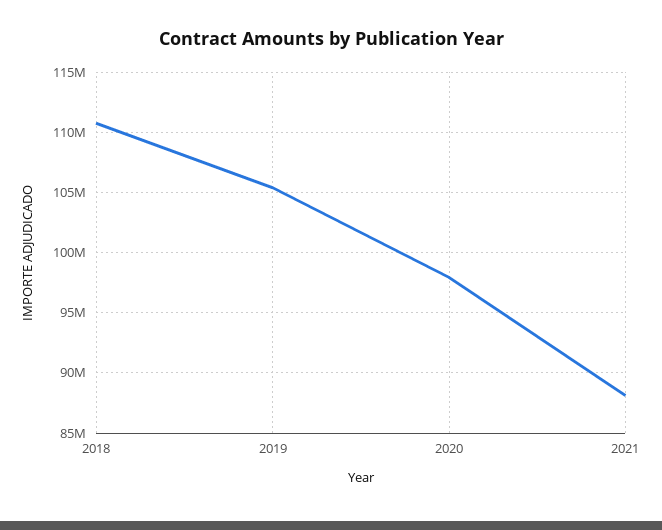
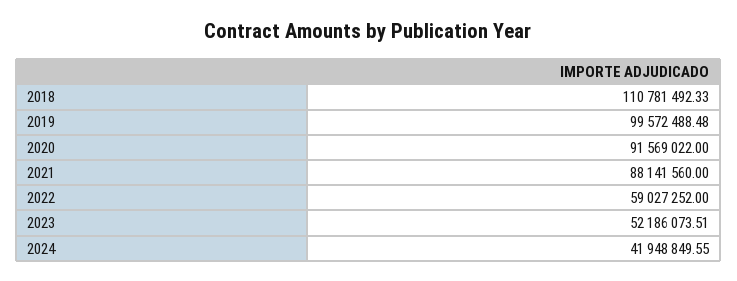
2019: 105500000 -> 99572488.48
2020: 98000000 -> 91569022
2022: none -> 59027252
2023: none -> 52186073.51
2024: none -> 41948849.55

